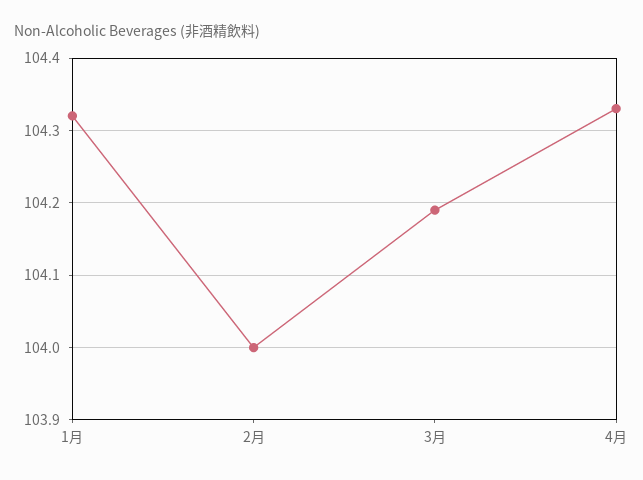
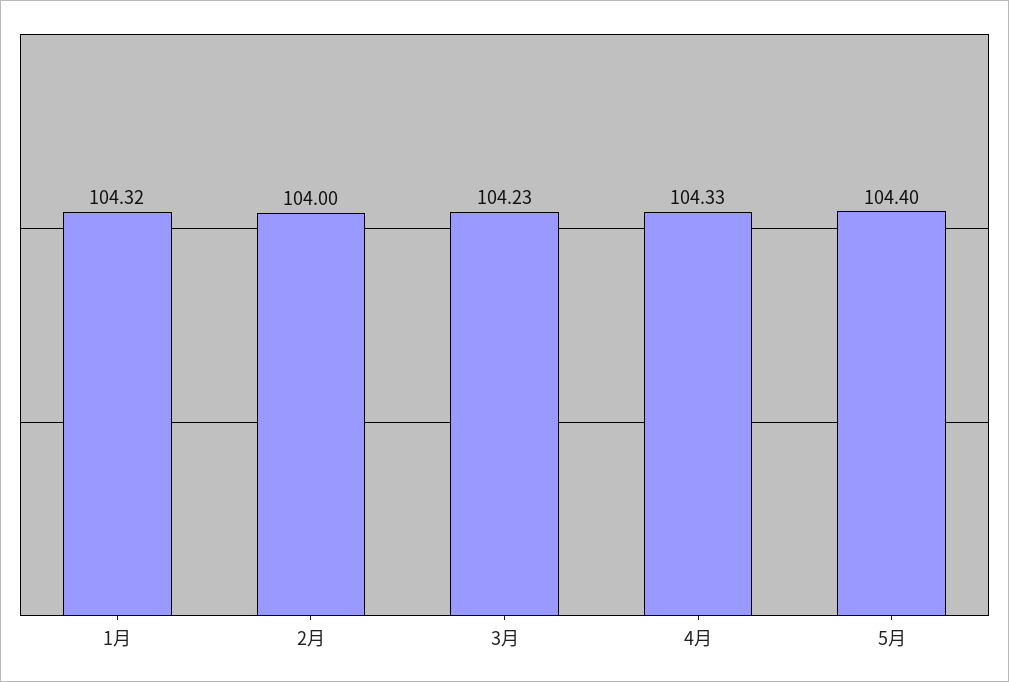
3月: 104.19 -> 104.23
5月: none -> 104.4

